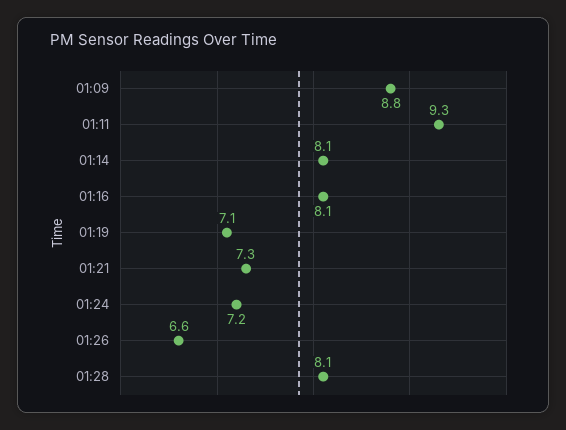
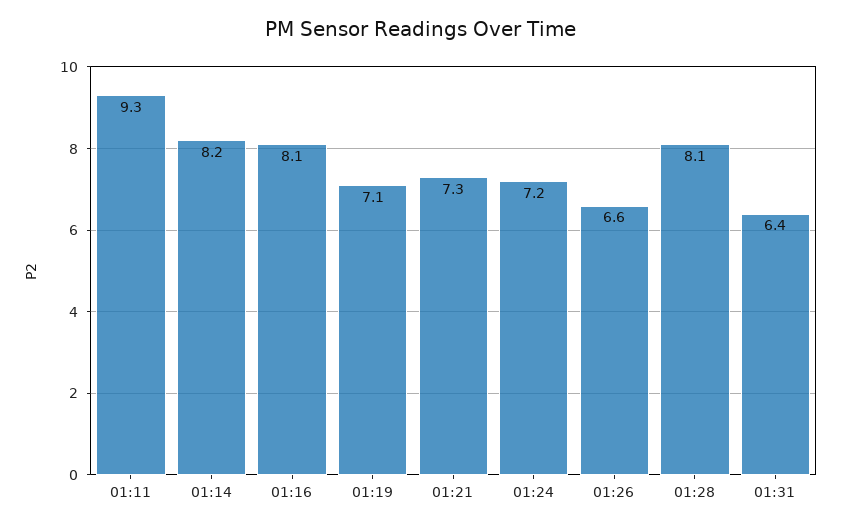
01:09: 8.8 -> none
01:14: 8.1 -> 8.2
01:31: none -> 6.4

